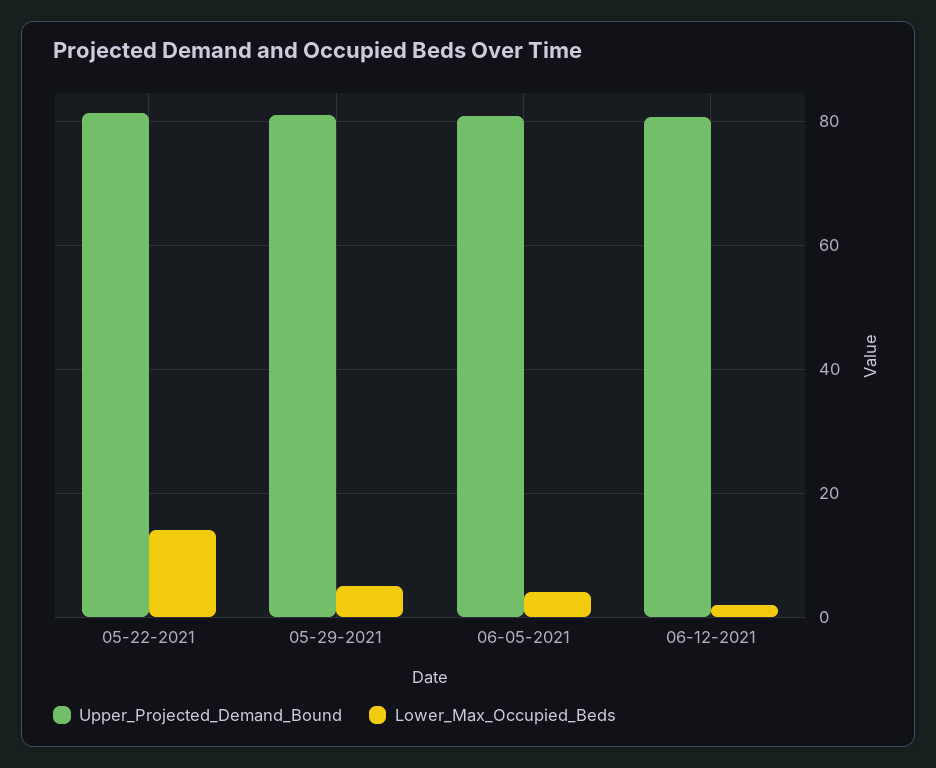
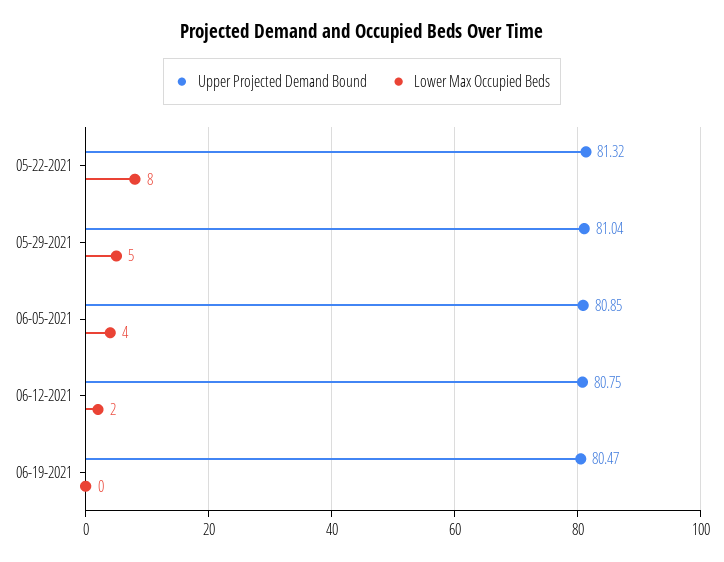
Lower_Max_Occupied_Beds, 05-22-2021: 14 -> 8
Upper_Projected_Demand_Bound, 06-19-2021: none -> 80.47
Lower_Max_Occupied_Beds, 06-19-2021: none -> 0

